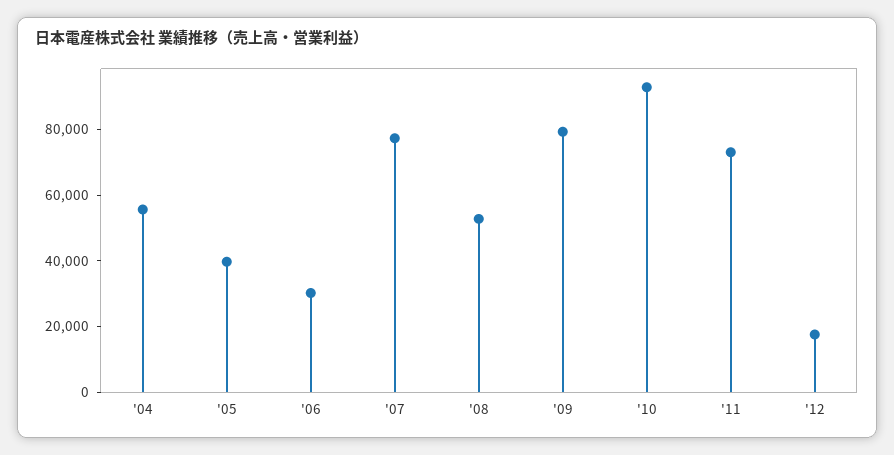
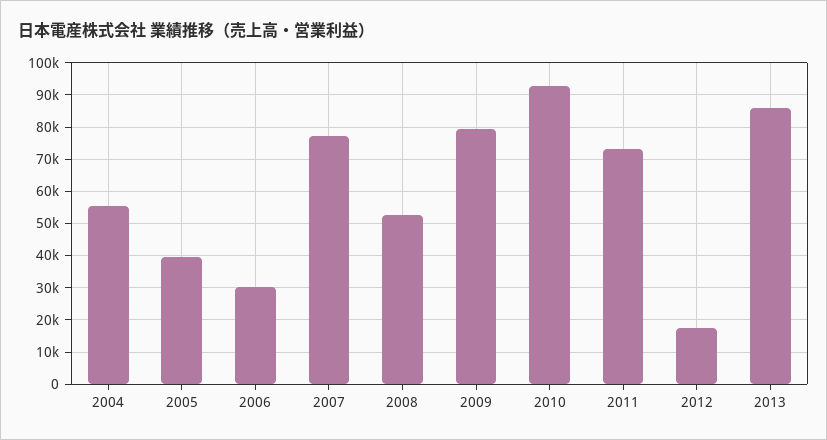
2013: none -> 86000

